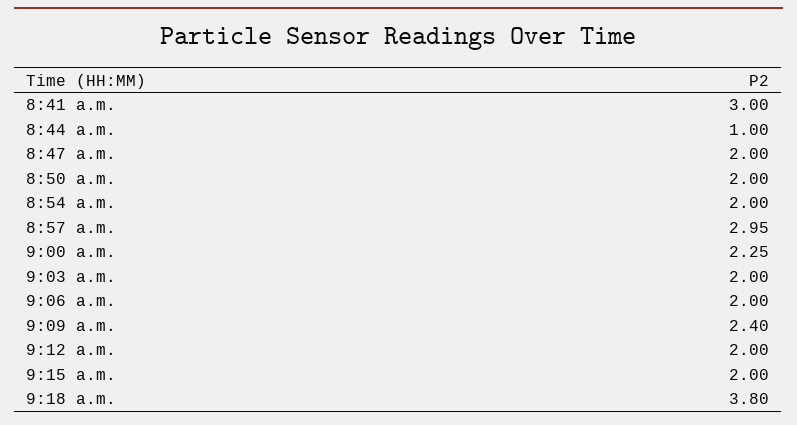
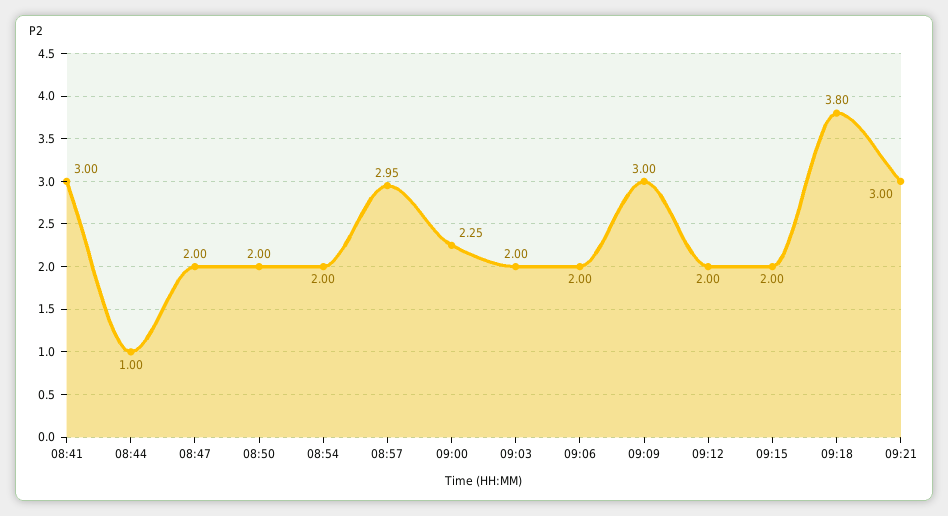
9:09 a.m.: 2.4 -> 3
09:21: none -> 3

